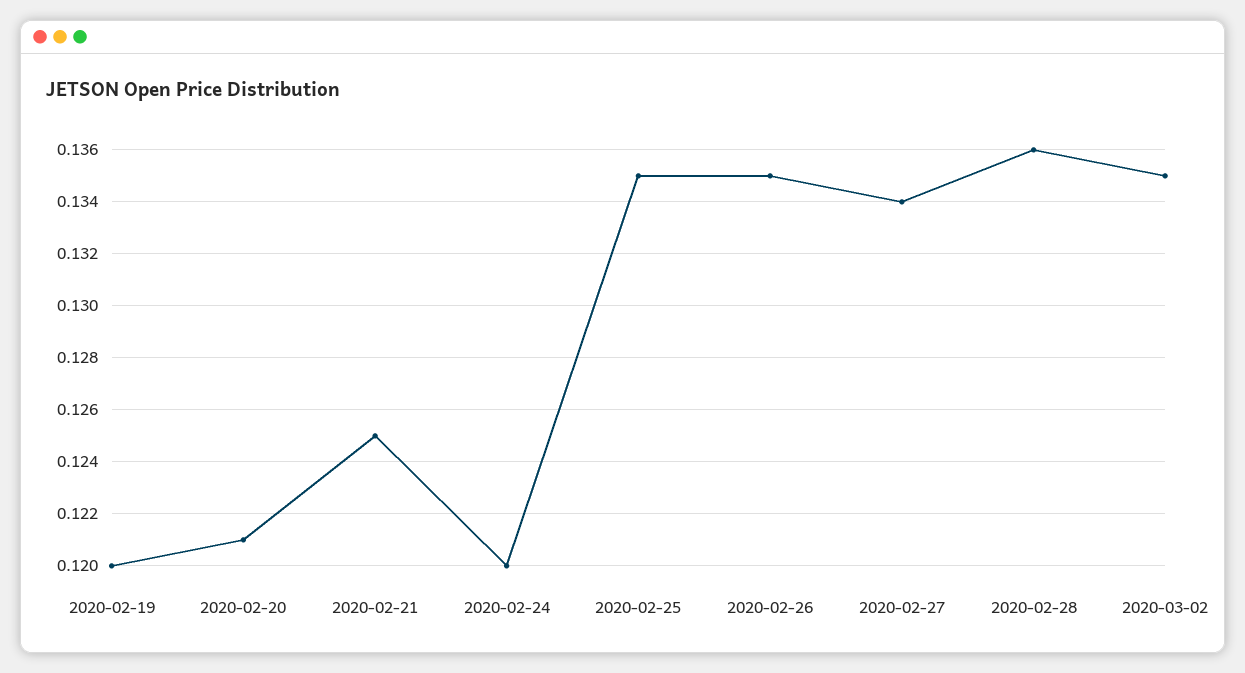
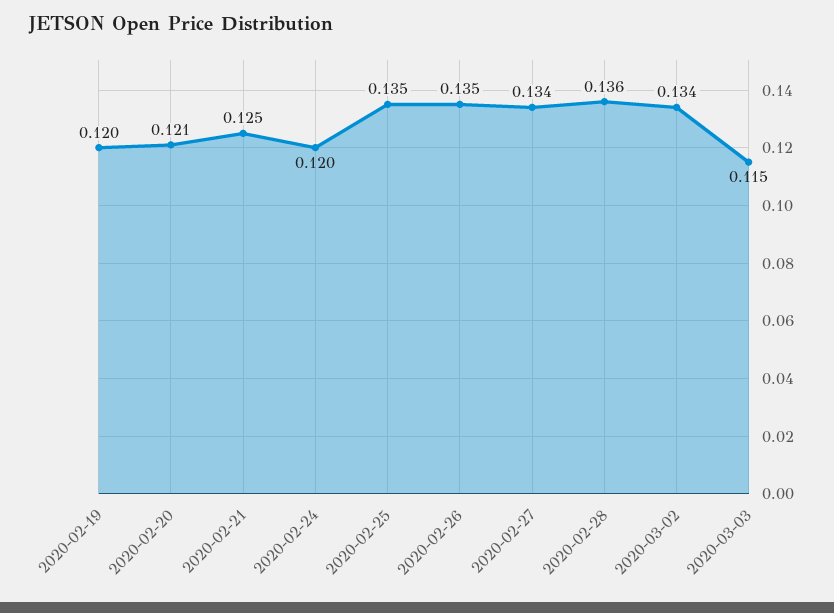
2020-03-02: 0.135 -> 0.134
2020-03-03: none -> 0.115

